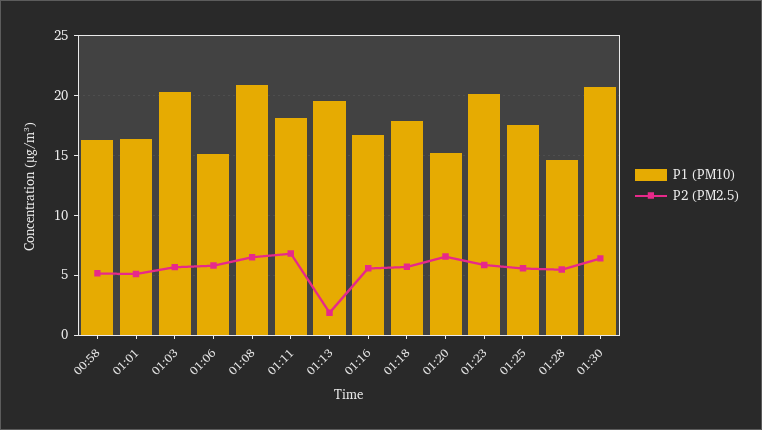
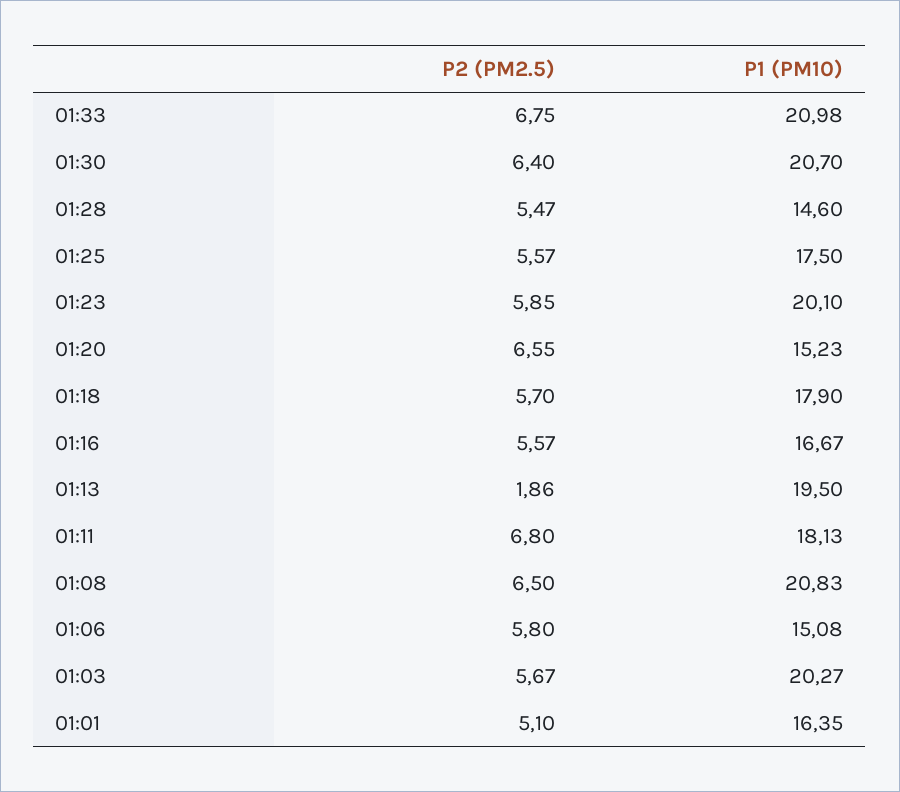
P1 (PM10), 00:58: 16 -> none
P2 (PM2.5), 00:58: 5 -> none
P2 (PM2.5), 01:33: none -> 6.75
P1 (PM10), 01:33: none -> 20.98

